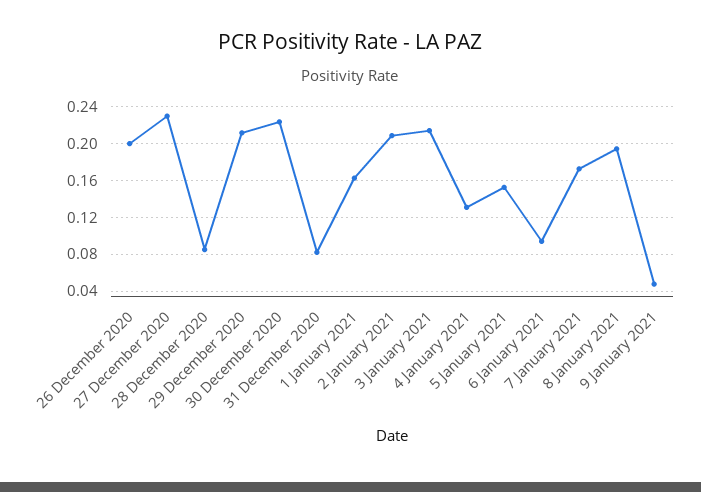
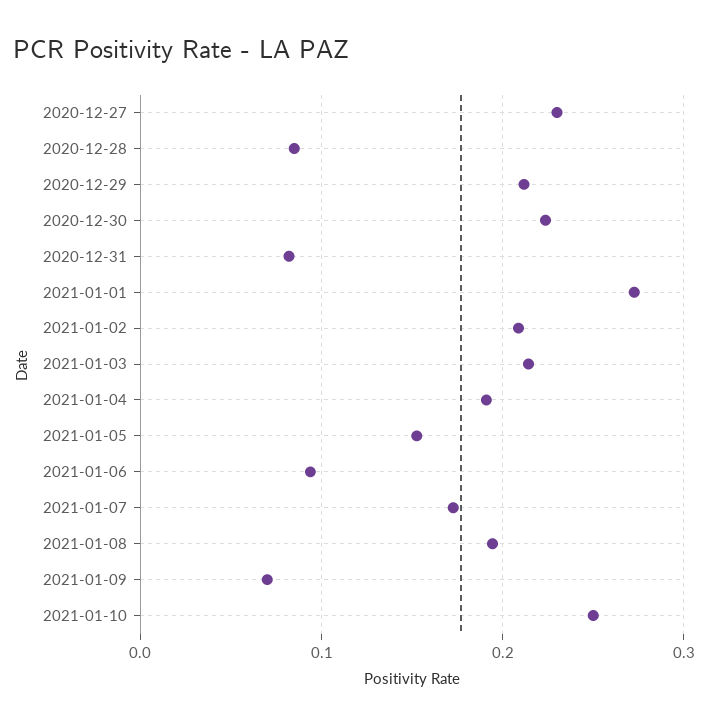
26 December 2020: 0.2 -> none
1 January 2021: 0.16 -> 0.27
4 January 2021: 0.13 -> 0.19
9 January 2021: 0.05 -> 0.07
2021-01-10: none -> 0.25

